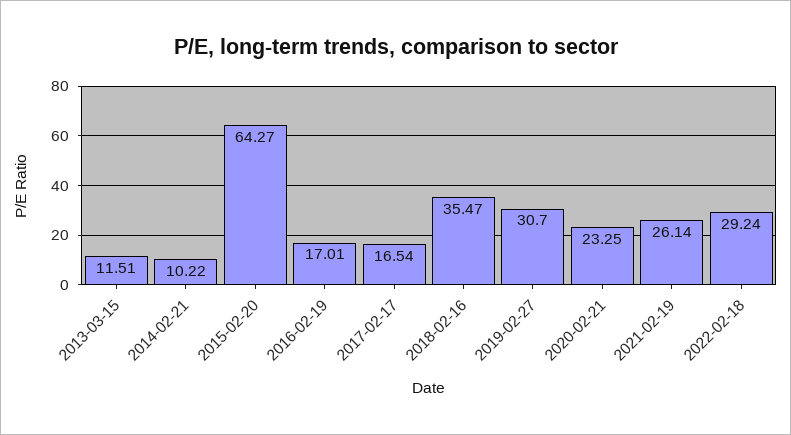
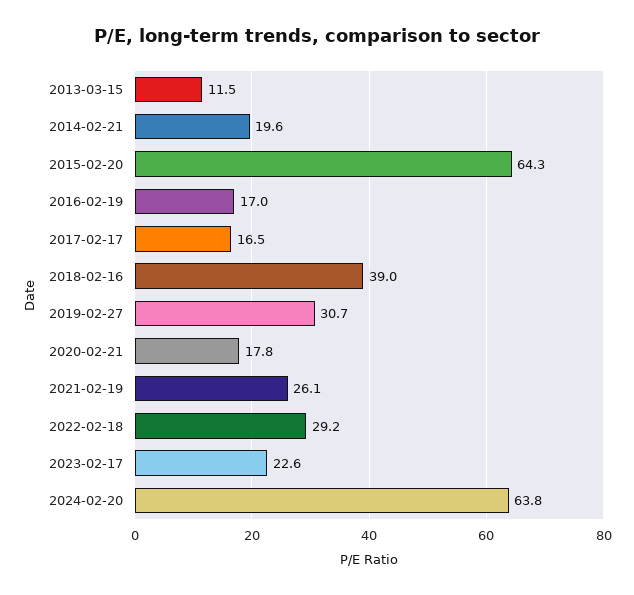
2014-02-21: 10.22 -> 19.6
2018-02-16: 35.47 -> 39
2020-02-21: 23.25 -> 17.8
2023-02-17: none -> 22.6
2024-02-20: none -> 63.8

